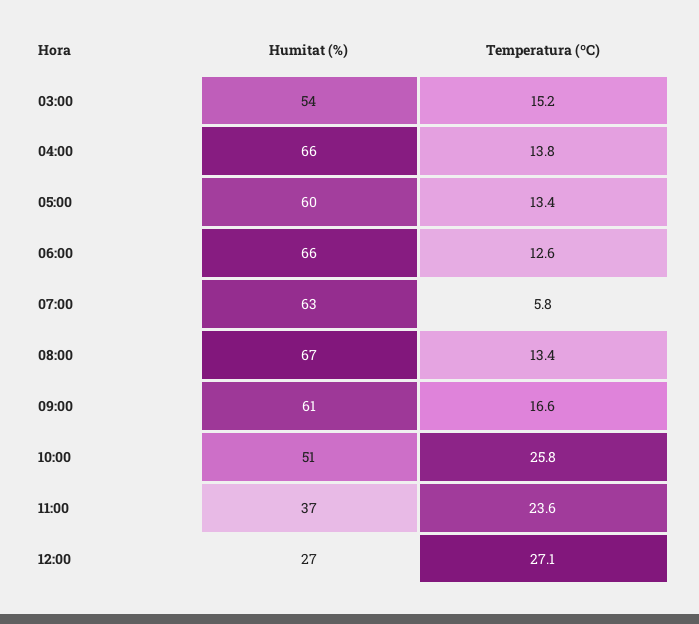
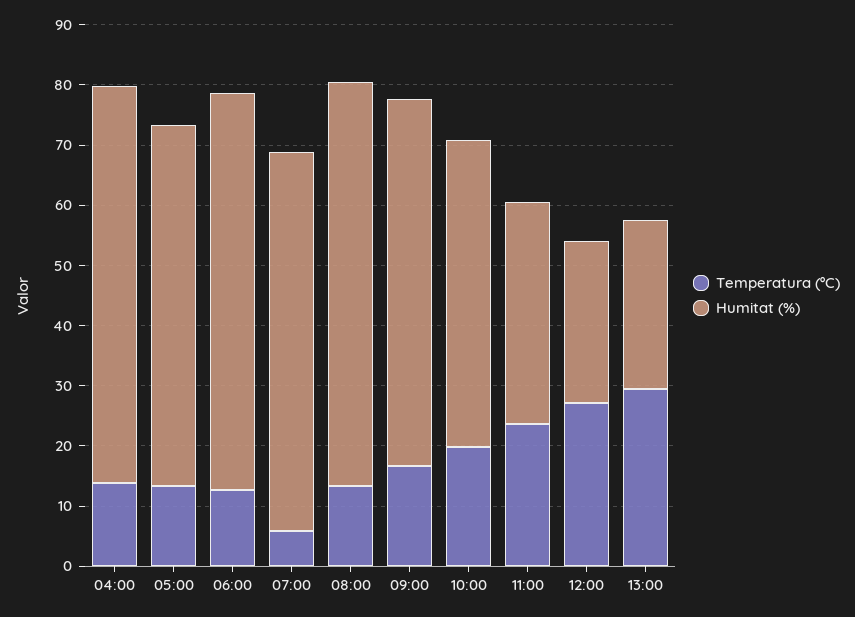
Humitat (%), 03:00: 54 -> none
Temperatura (ºC), 03:00: 15.2 -> none
Temperatura (ºC), 10:00: 25.8 -> 20
Temperatura (ºC), 13:00: none -> 30
Humitat (%), 13:00: none -> 28

